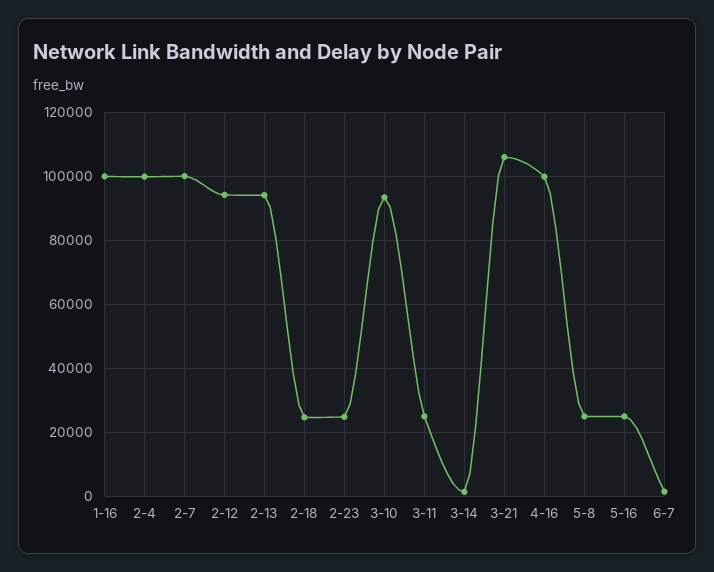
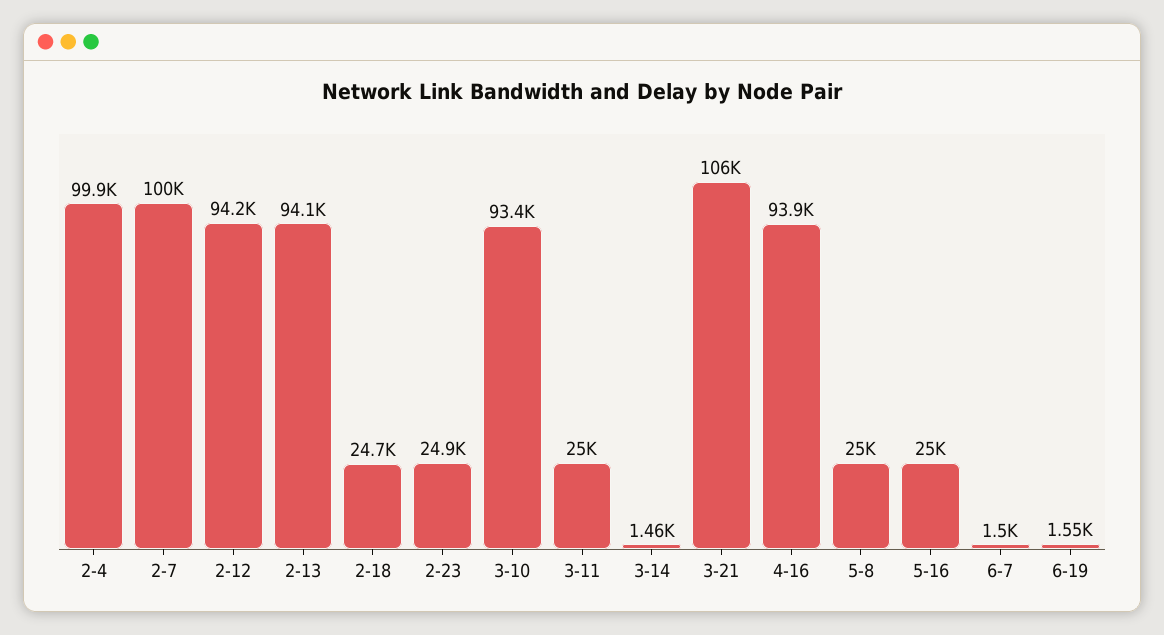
1-16: 100000 -> none
4-16: 100000 -> 93900
6-19: none -> 1550

